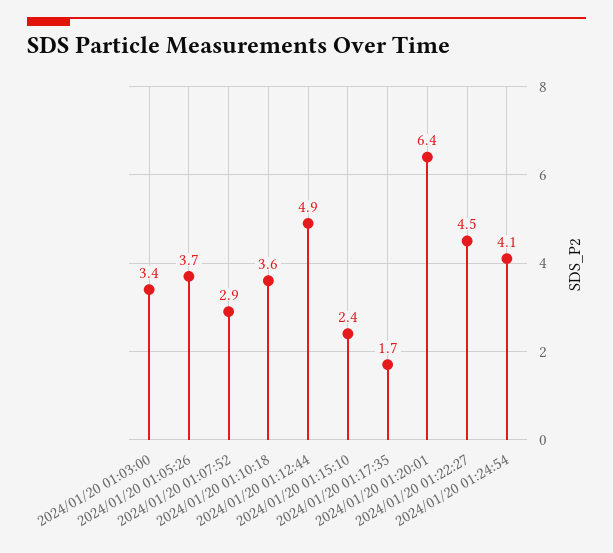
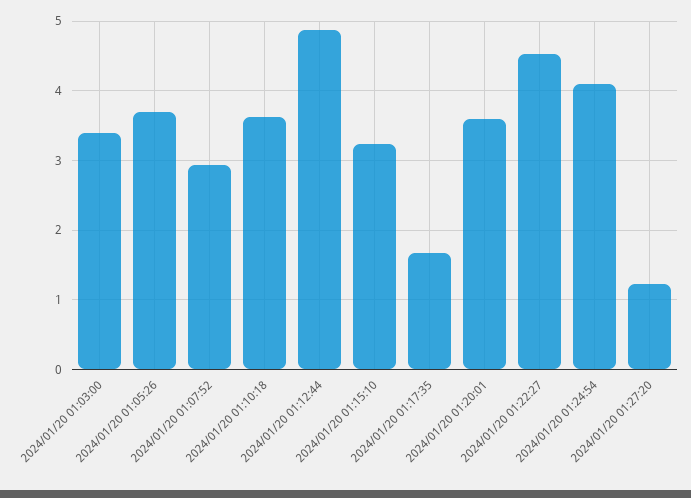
2024/01/20 01:15:10: 2.4 -> 3.2
2024/01/20 01:20:01: 6.4 -> 3.6
2024/01/20 01:27:20: none -> 1.2

